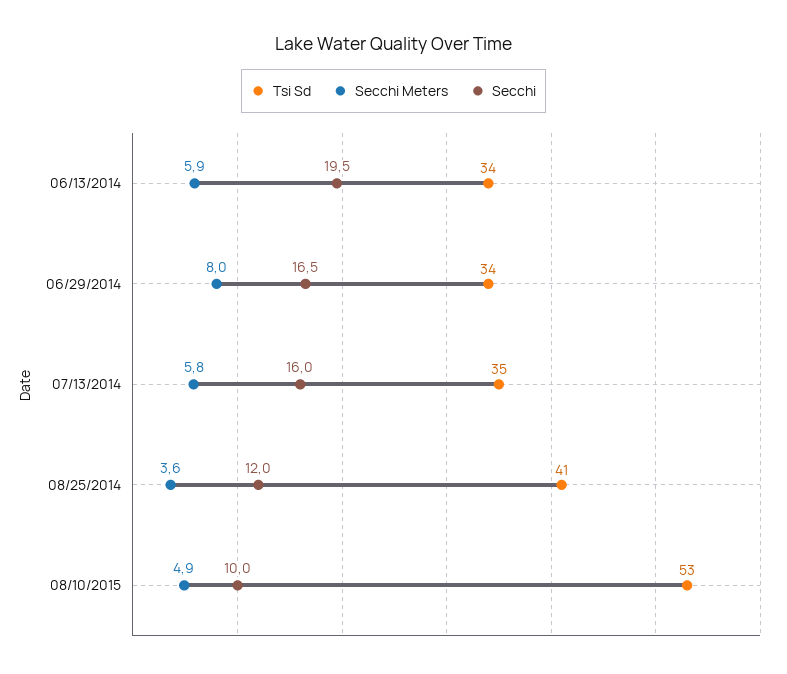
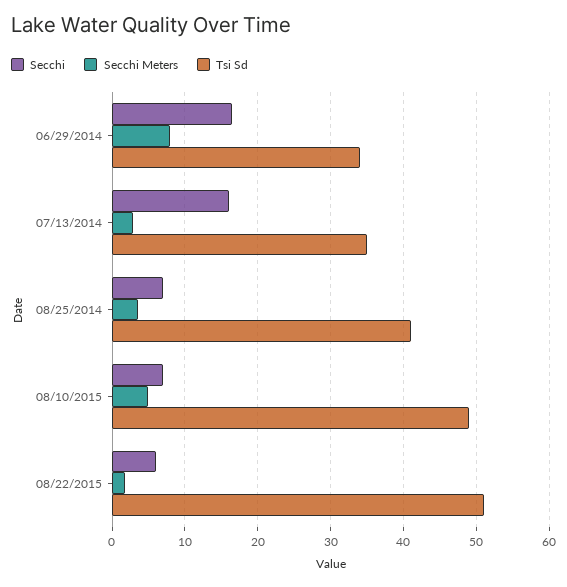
Tsi Sd, 06/13/2014: 34 -> none
Secchi Meters, 06/13/2014: 5.9 -> none
Secchi, 06/13/2014: 19.5 -> none
Secchi Meters, 07/13/2014: 5.8 -> 3
Secchi, 08/25/2014: 12 -> 7
Tsi Sd, 08/10/2015: 53 -> 49
Secchi, 08/10/2015: 10 -> 7
Secchi, 08/22/2015: none -> 6
Secchi Meters, 08/22/2015: none -> 2
Tsi Sd, 08/22/2015: none -> 51

